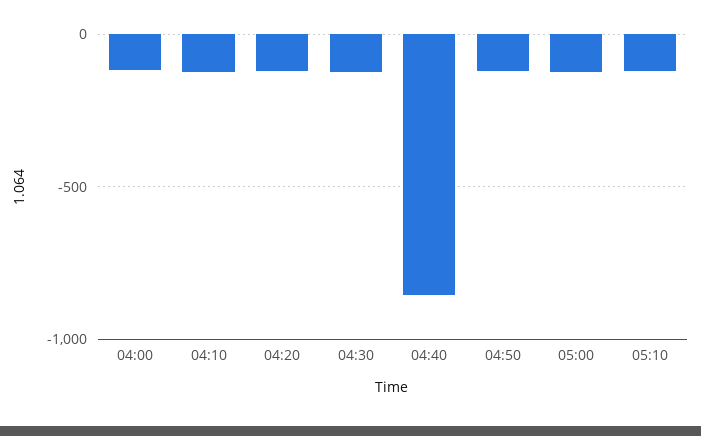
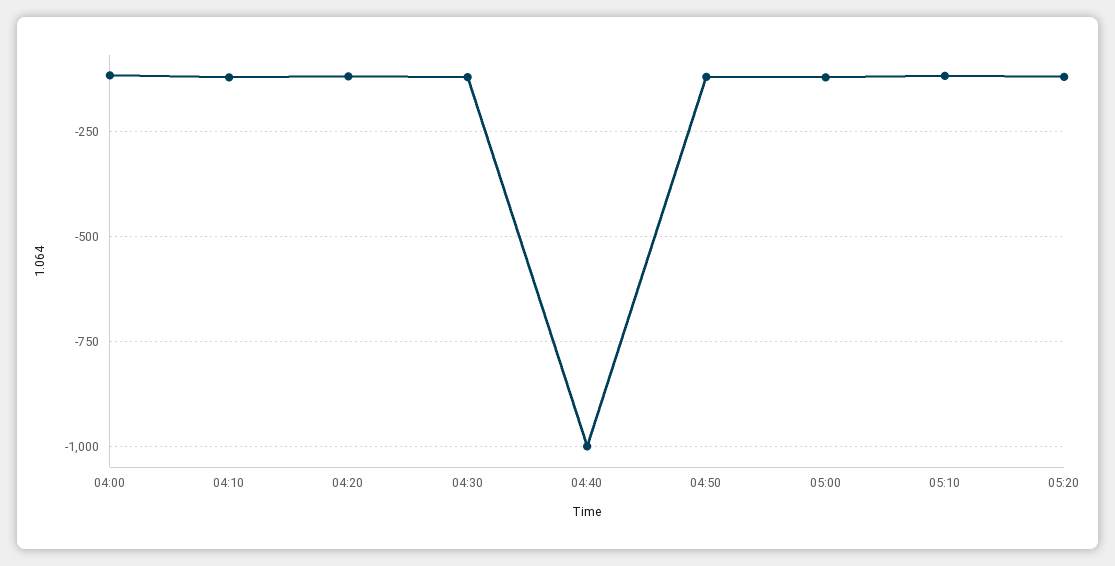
04:40: -850 -> -1000
05:20: none -> -125

